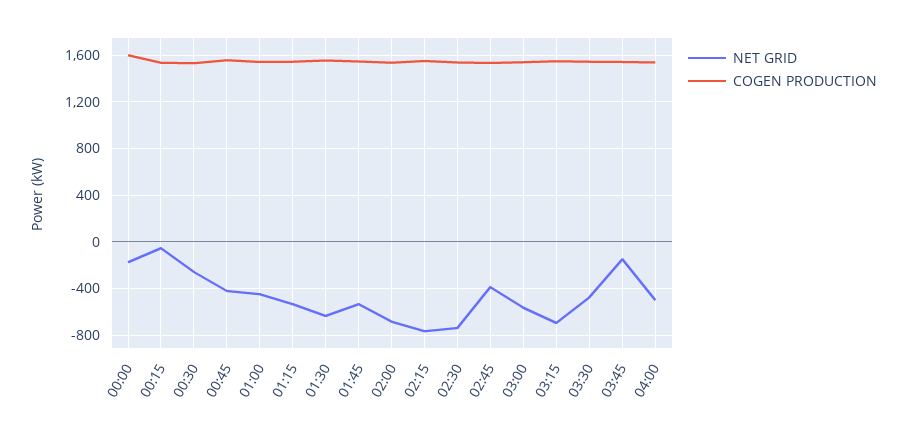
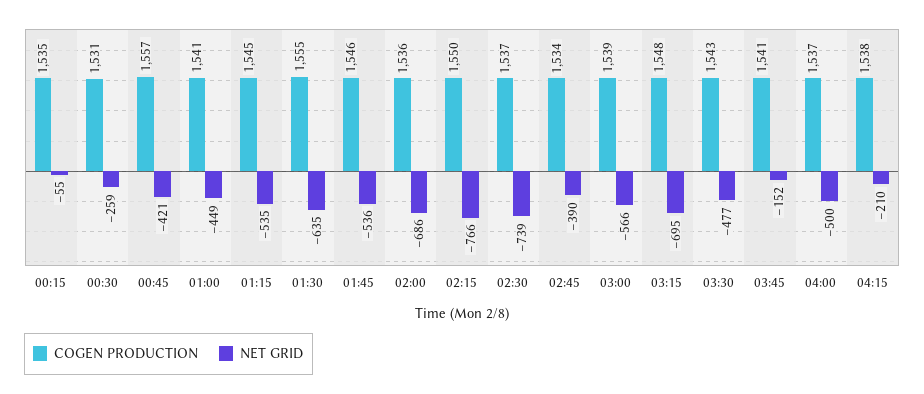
NET GRID, 00:00: -200 -> none
COGEN PRODUCTION, 00:00: 1600 -> none
COGEN PRODUCTION, 04:15: none -> 1538
NET GRID, 04:15: none -> -210

